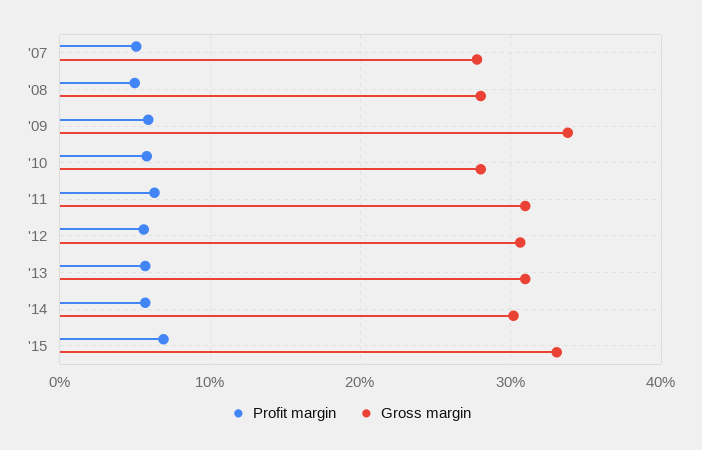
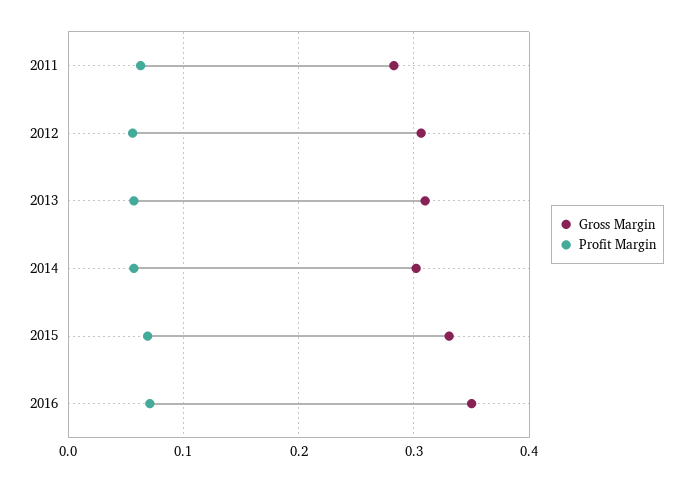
Profit margin, '07: 0.05 -> none
Gross margin, '07: 0.28 -> none
Profit margin, '08: 0.05 -> none
Gross margin, '08: 0.28 -> none
Profit margin, '09: 0.06 -> none
Gross margin, '09: 0.34 -> none
Profit margin, '10: 0.06 -> none
Gross margin, '10: 0.28 -> none
Gross margin, '11: 0.31 -> 0.28
Gross margin, 2016: none -> 0.35
Profit margin, 2016: none -> 0.07

